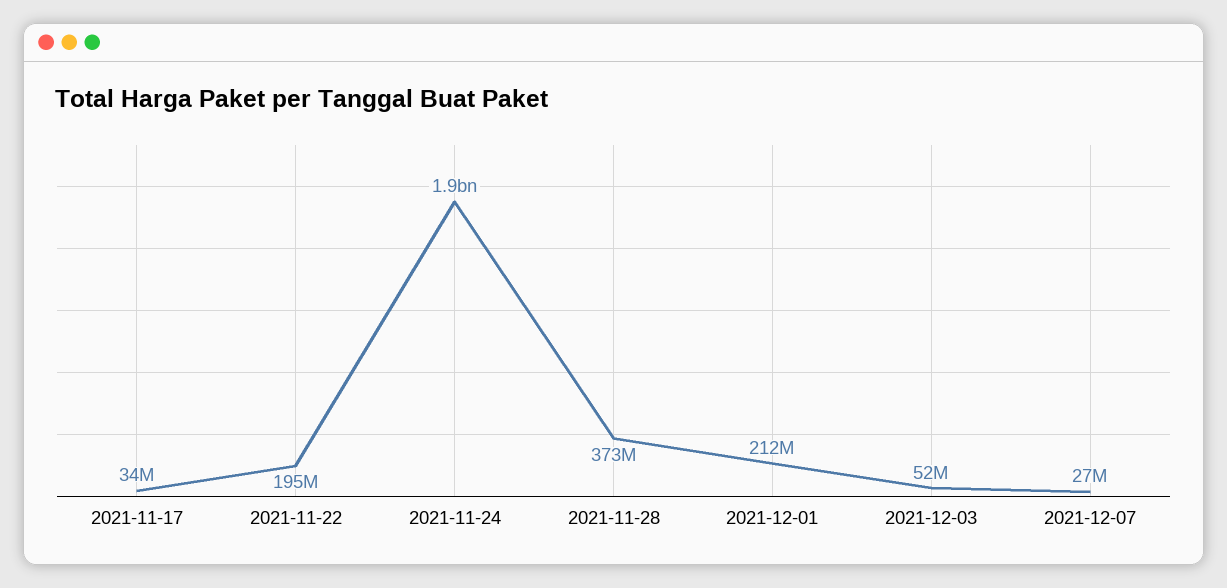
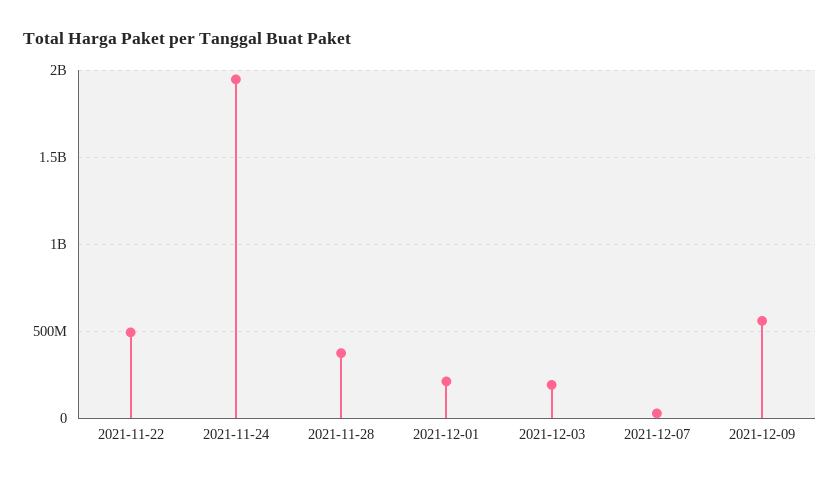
2021-11-17: 34000000 -> none
2021-11-22: 195000000 -> 500000000
2021-12-03: 52000000 -> 200000000
2021-12-09: none -> 550000000

